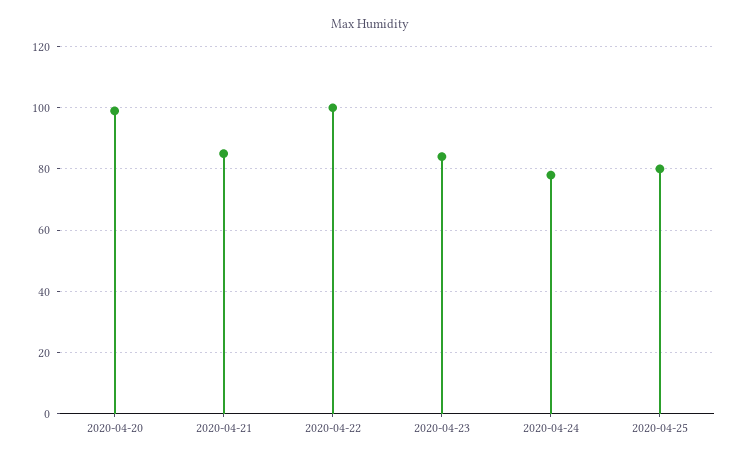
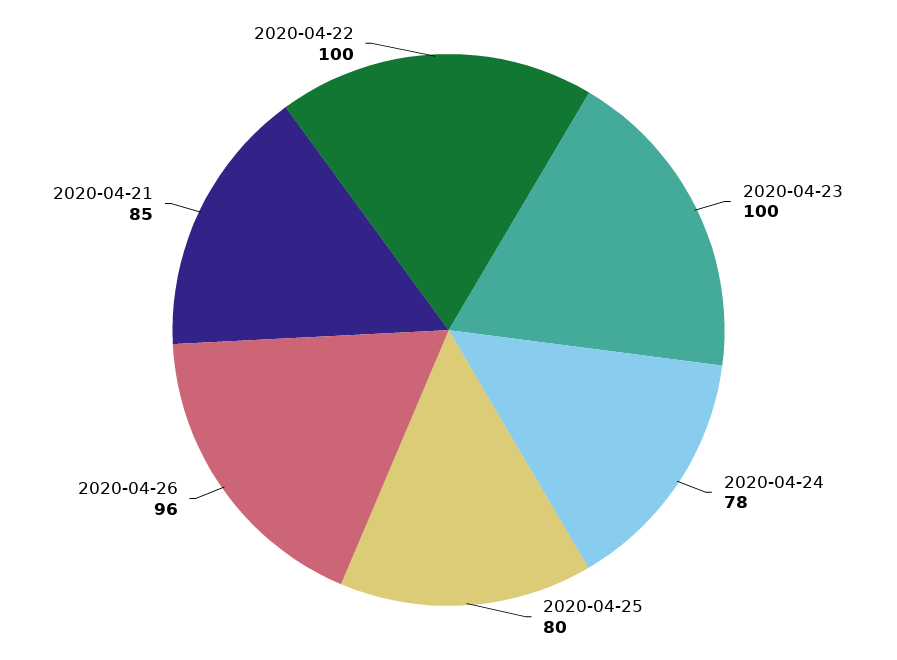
2020-04-20: 100 -> none
2020-04-23: 85 -> 100
2020-04-26: none -> 96

